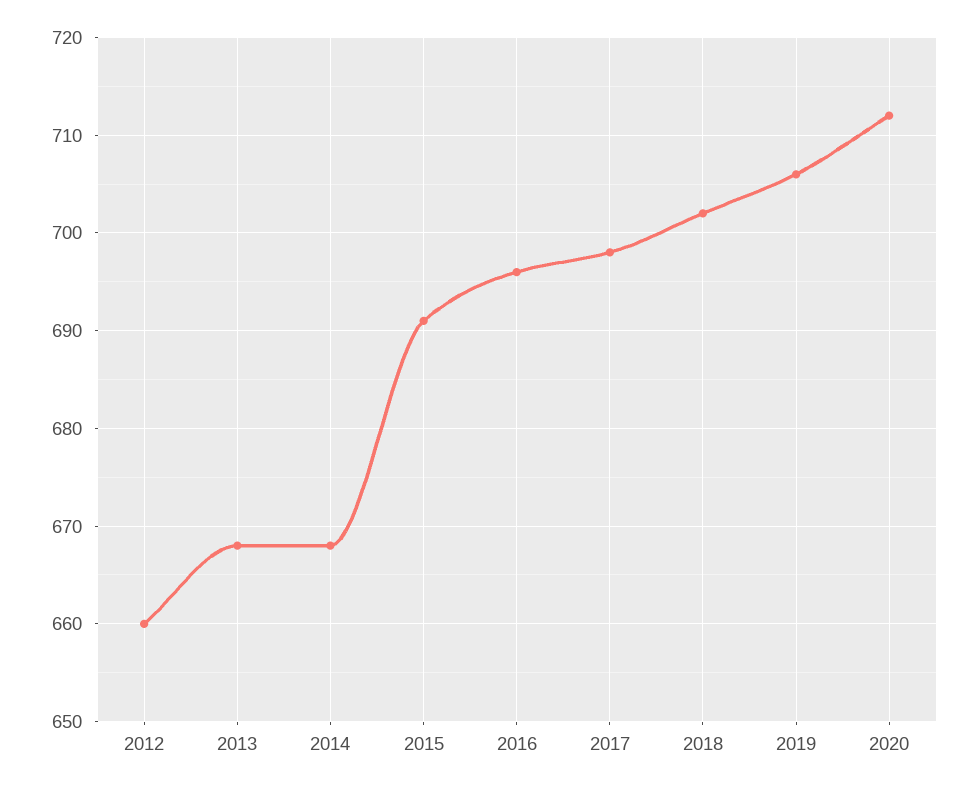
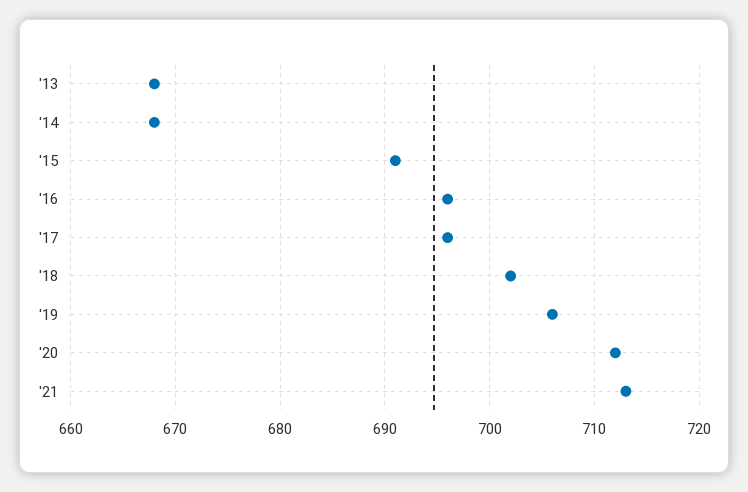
2012: 660 -> none
2017: 698 -> 696
'21: none -> 713

